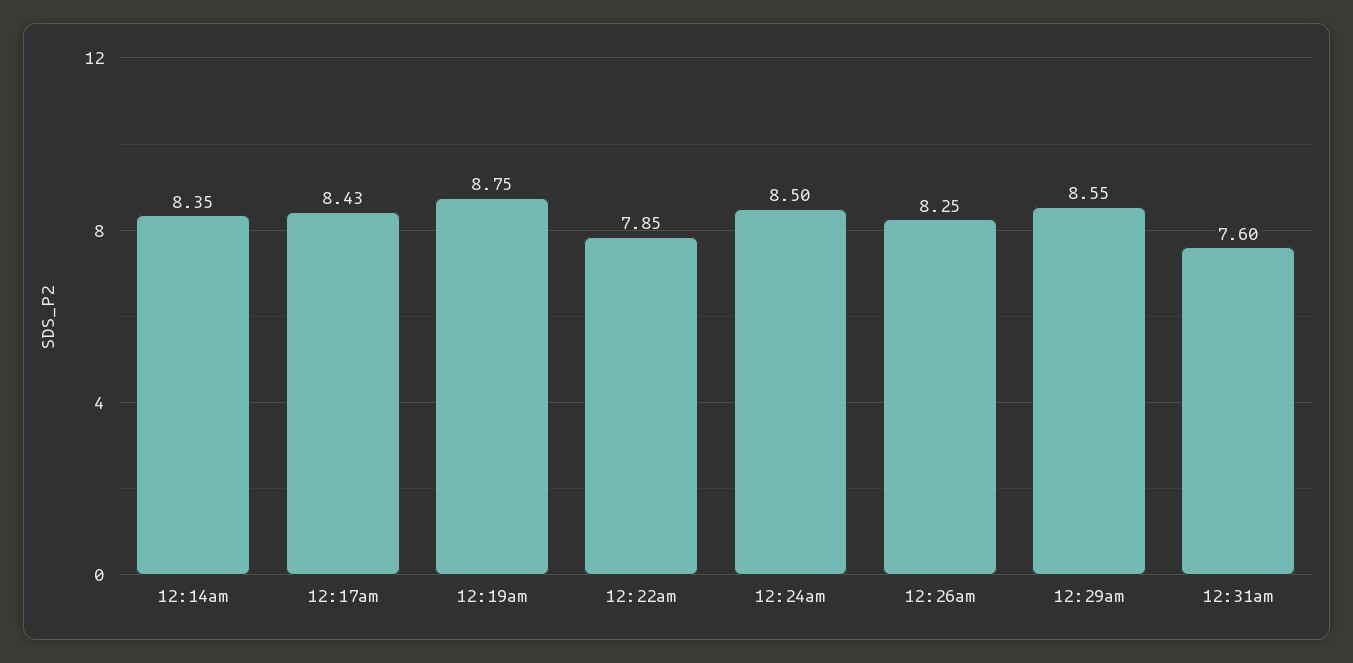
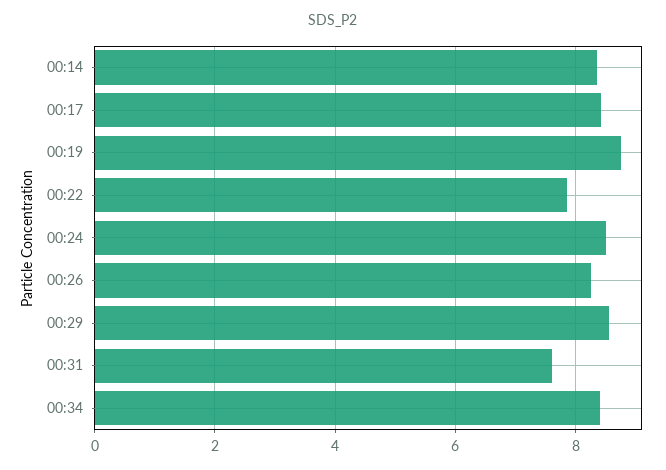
00:34: none -> 8.4

